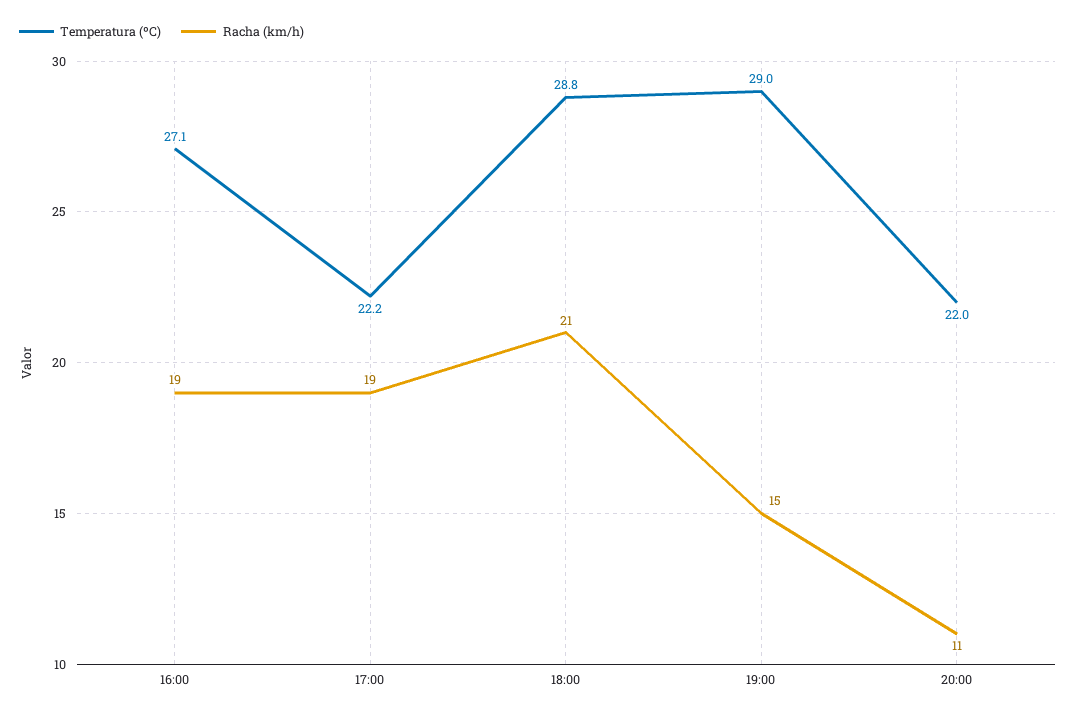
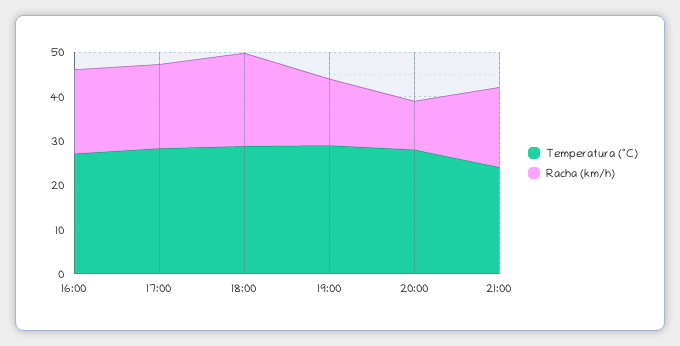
Temperatura (ºC), 17:00: 22.2 -> 28
Temperatura (ºC), 20:00: 22 -> 28
Temperatura (ºC), 21:00: none -> 24
Racha (km/h), 21:00: none -> 18

